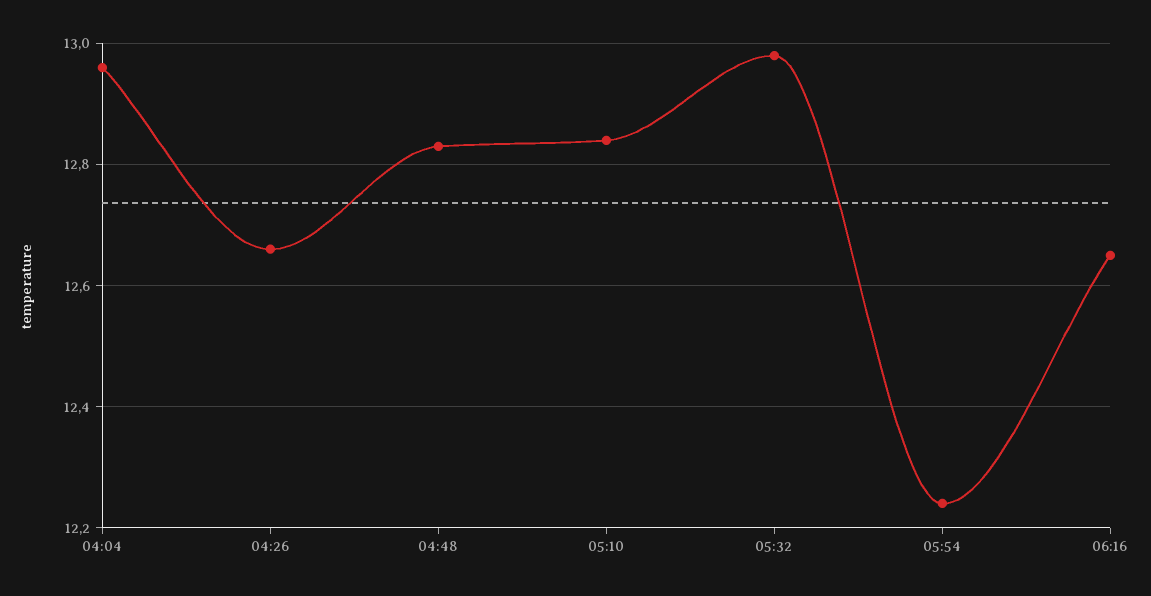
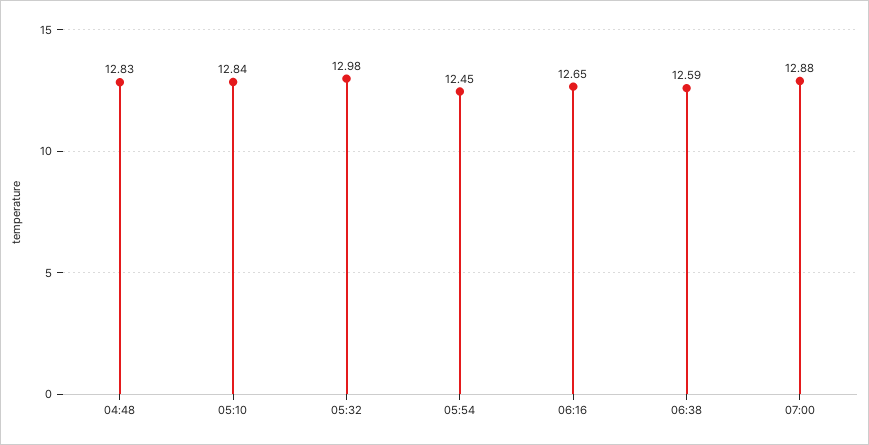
04:04: 12.95 -> none
04:26: 12.65 -> none
05:54: 12.25 -> 12.45
06:38: none -> 12.59
07:00: none -> 12.88

